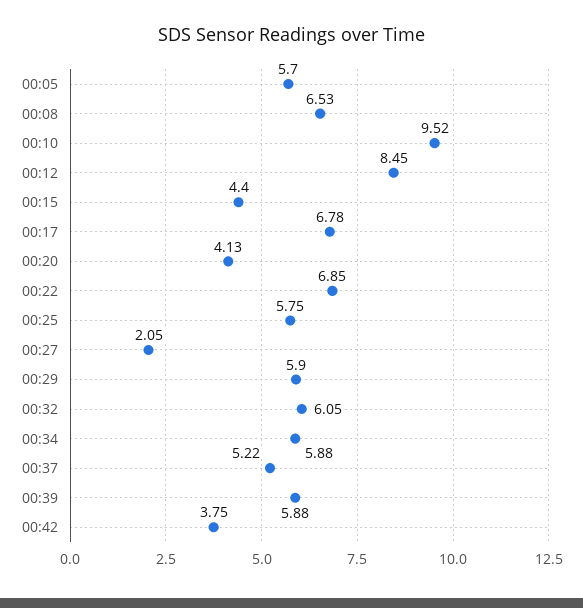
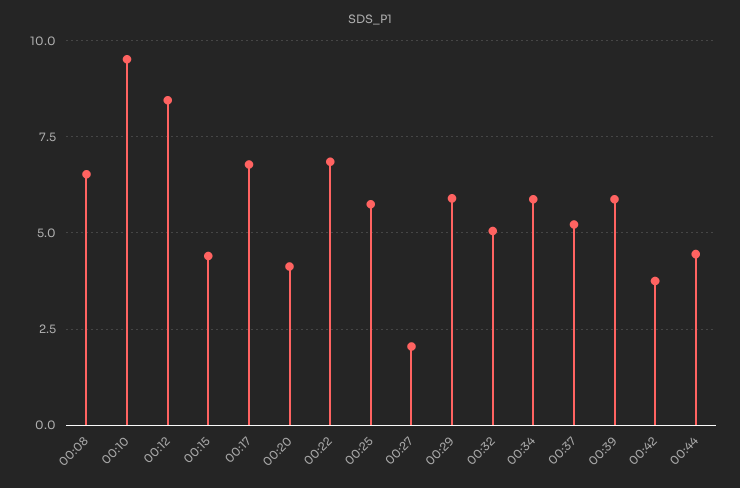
00:05: 5.7 -> none
00:32: 6.05 -> 5
00:44: none -> 4.5

